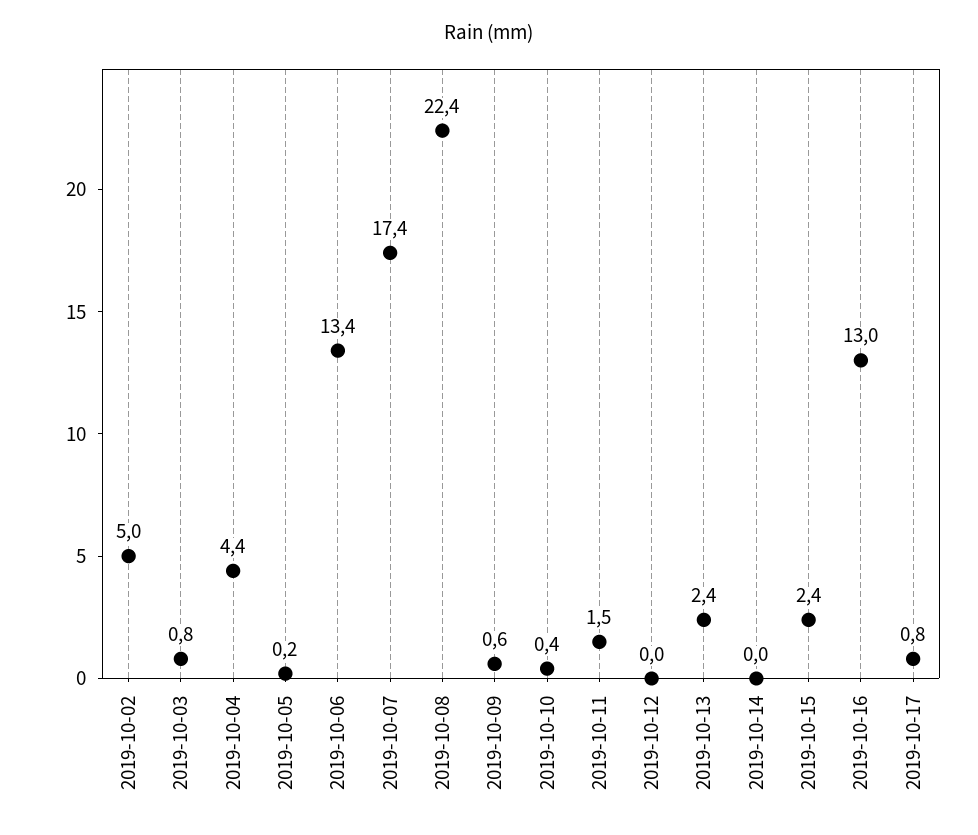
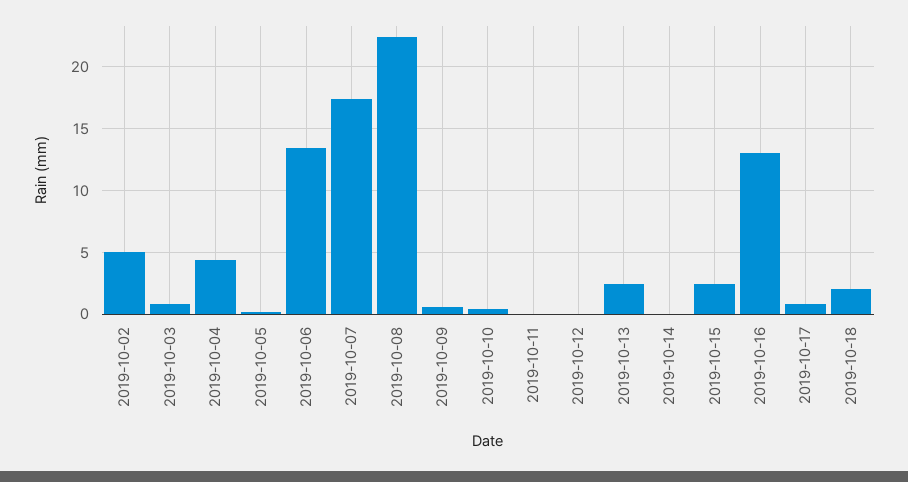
2019-10-11: 1.5 -> 0
2019-10-18: none -> 2

